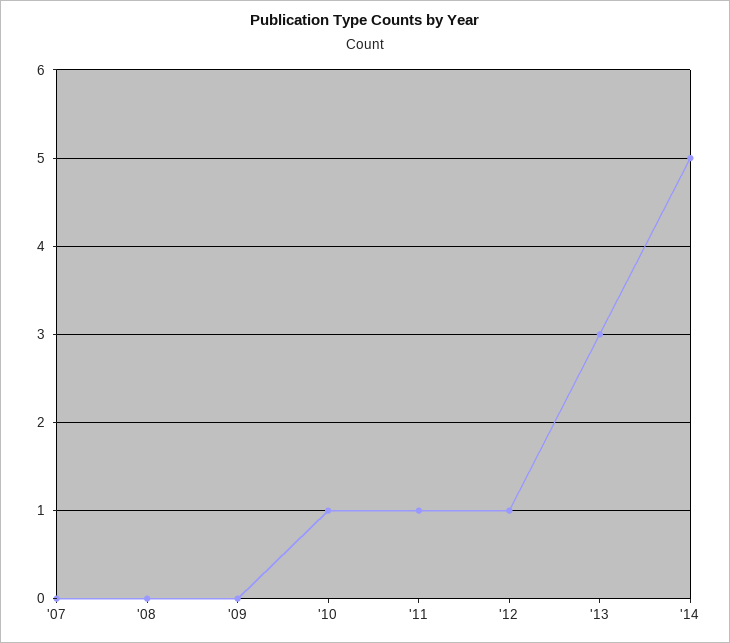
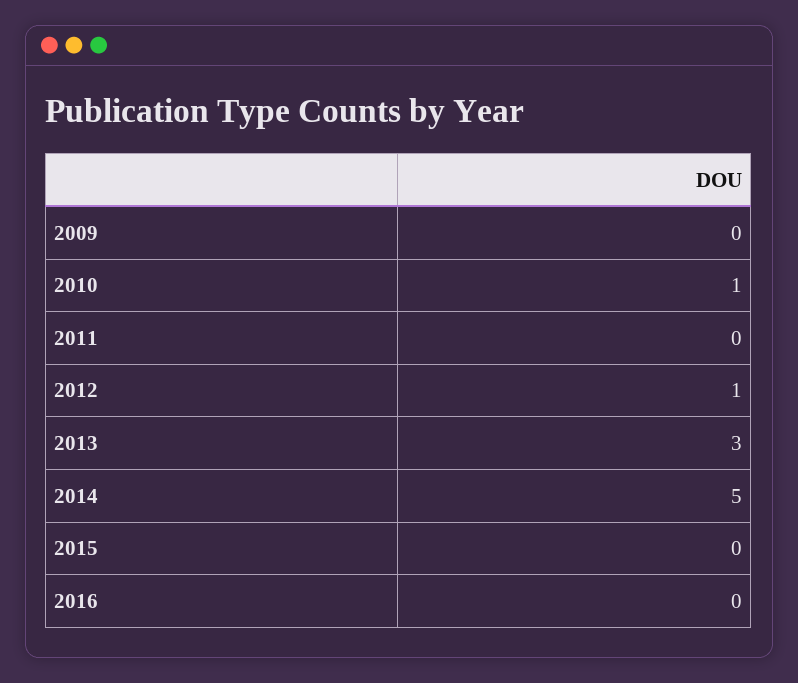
'07: 0 -> none
'08: 0 -> none
'11: 1 -> 0
2015: none -> 0
2016: none -> 0

